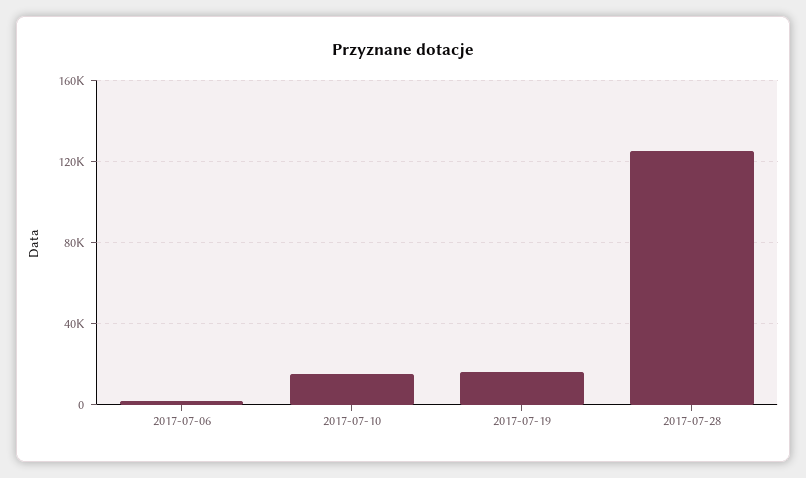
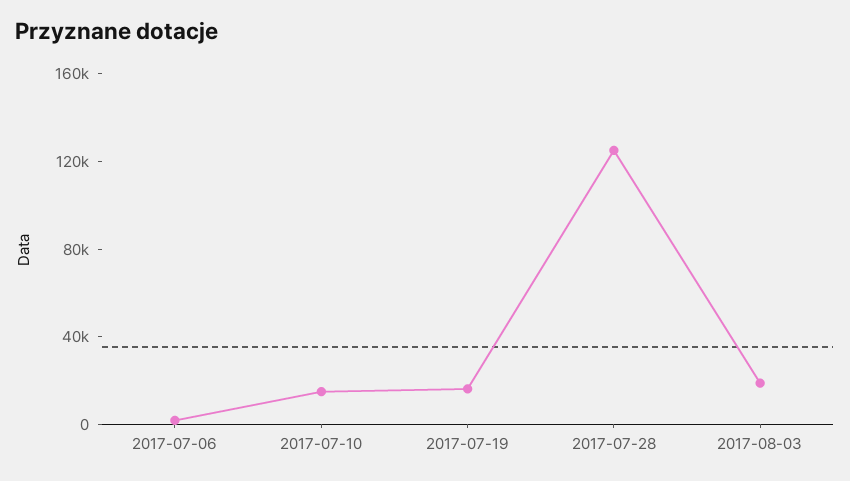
2017-08-03: none -> 20000

